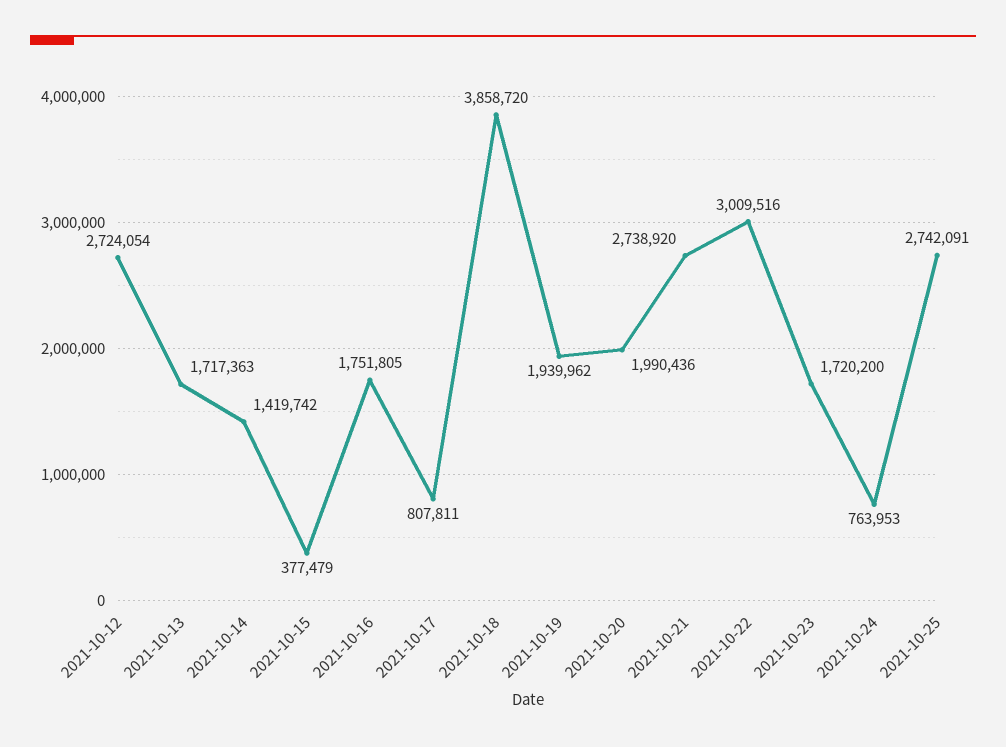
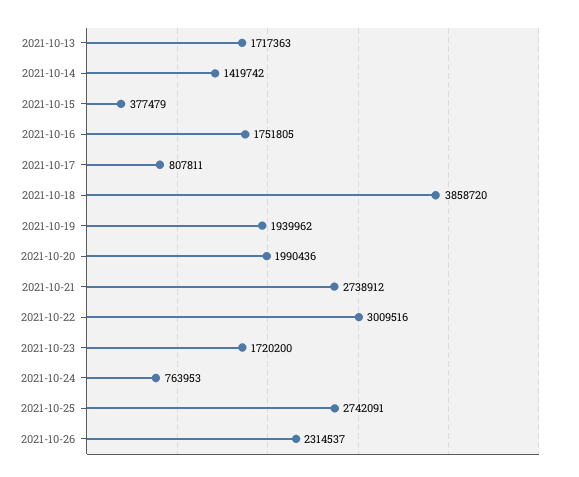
2021-10-12: 2724054 -> none
2021-10-21: 2738920 -> 2738912
2021-10-26: none -> 2314537

